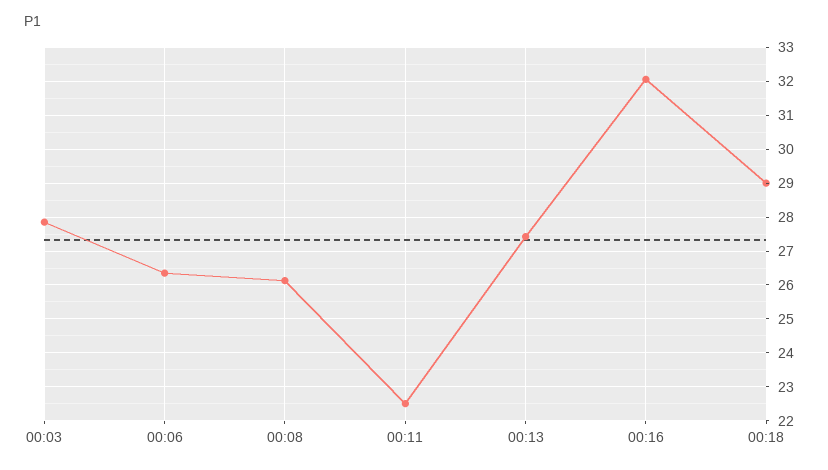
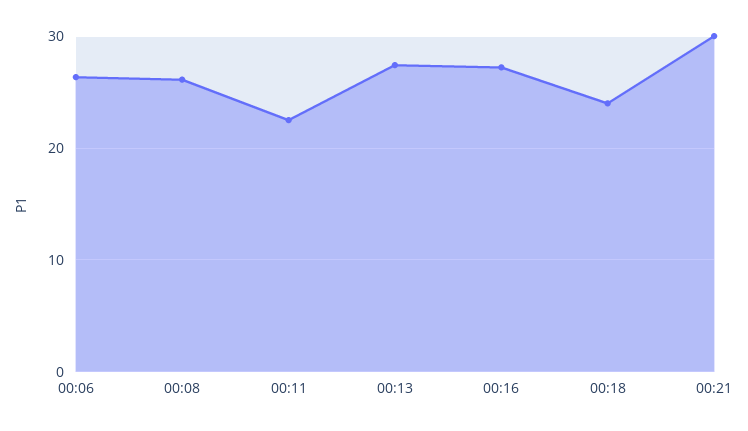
00:03: 27.8 -> none
00:16: 32 -> 27
00:18: 29 -> 24
00:21: none -> 30

